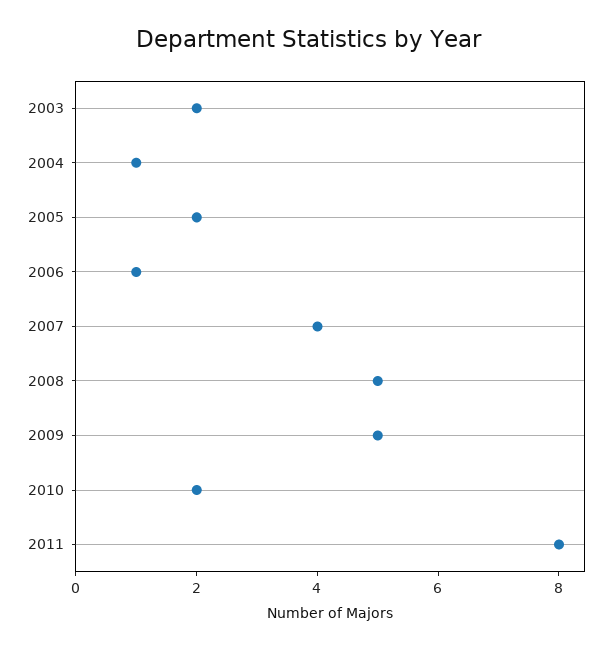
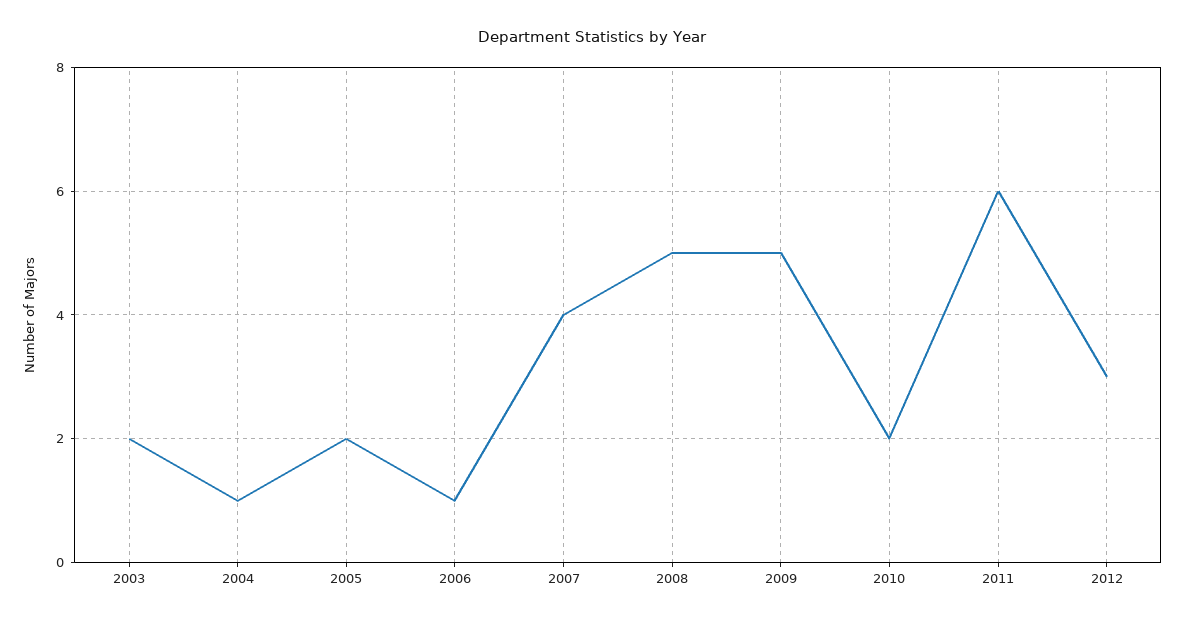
2011: 8 -> 6
2012: none -> 3

